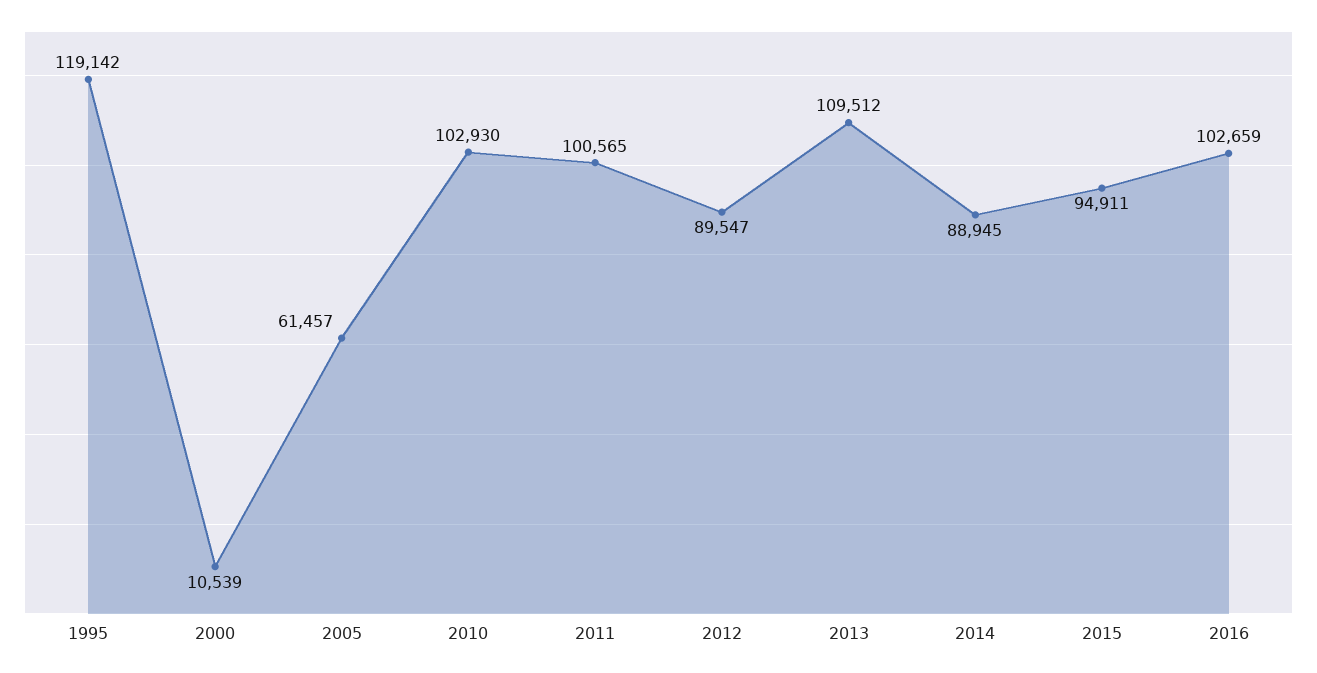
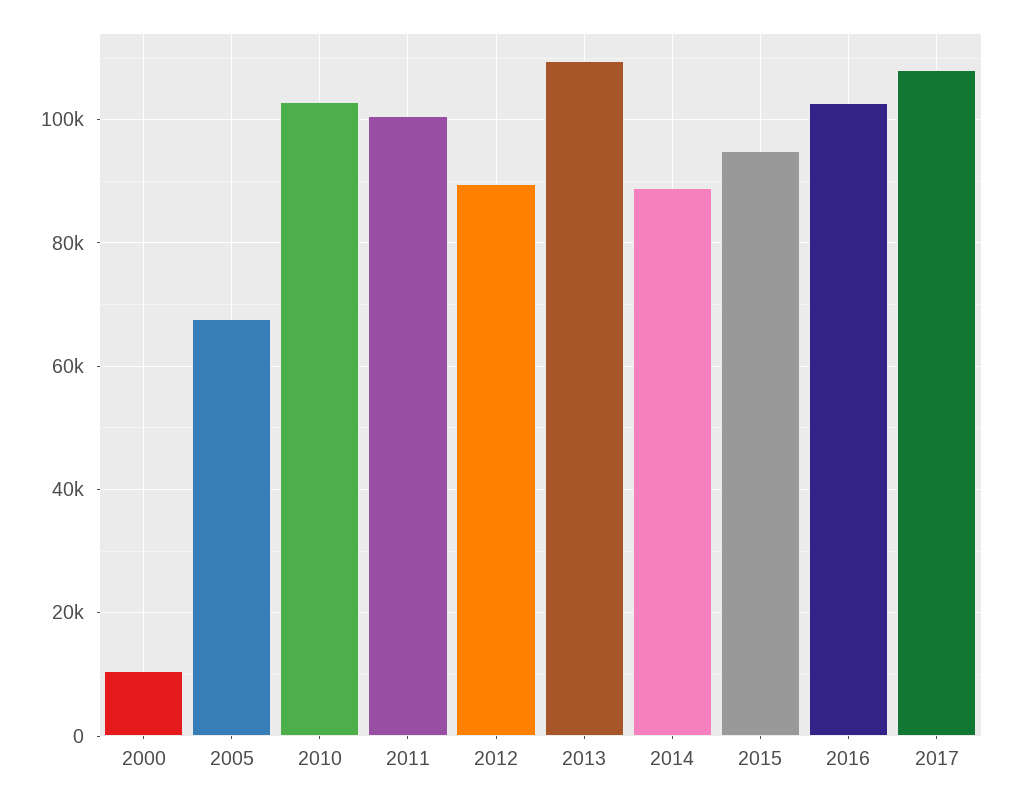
1995: 119142 -> none
2005: 61457 -> 68000
2017: none -> 108000

